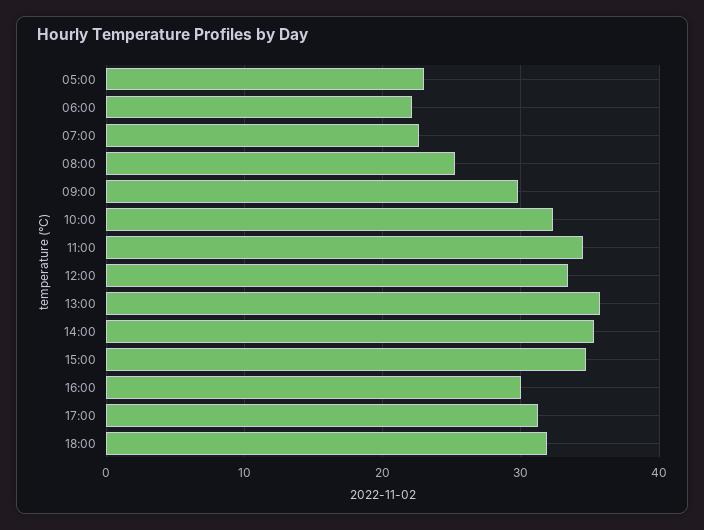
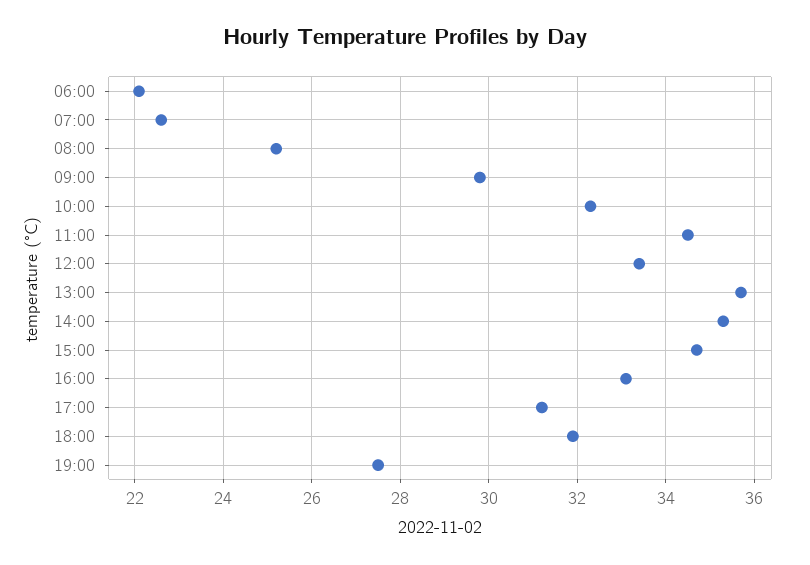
05:00: 23 -> none
16:00: 30 -> 33
19:00: none -> 27.5

